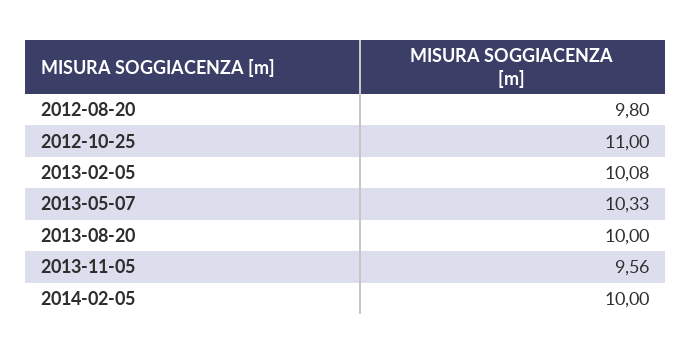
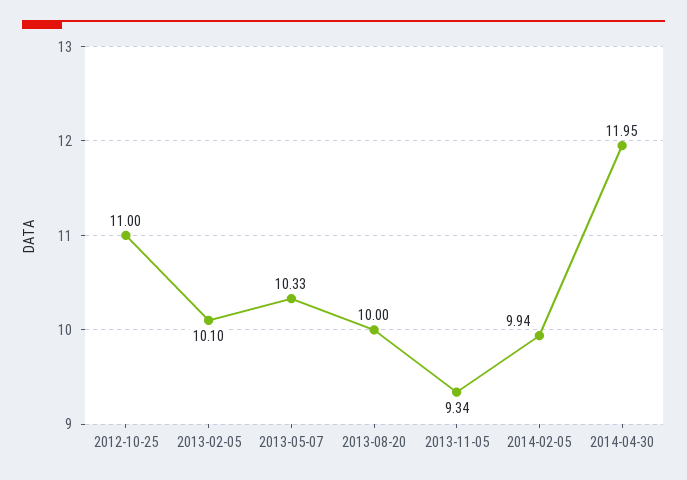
2012-08-20: 9.8 -> none
2013-02-05: 10.08 -> 10.1
2013-11-05: 9.56 -> 9.34
2014-02-05: 10 -> 9.94
2014-04-30: none -> 11.95

